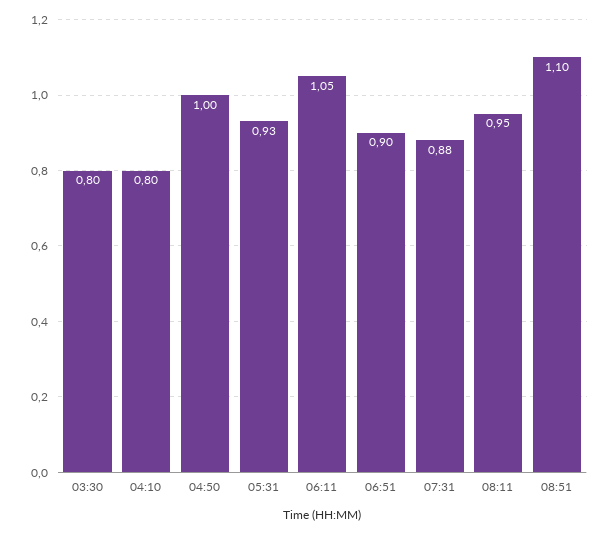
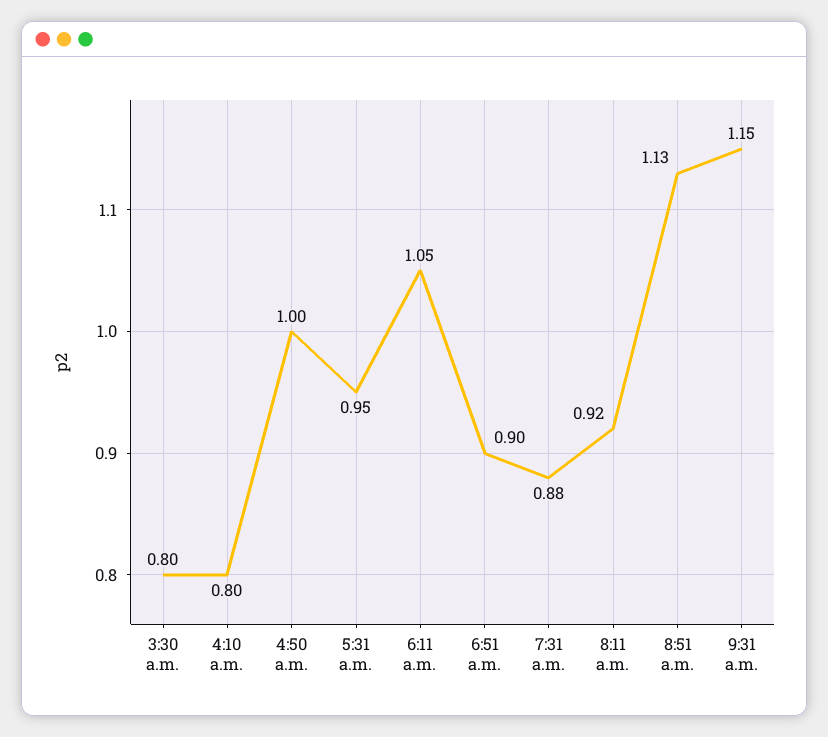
05:31: 0.93 -> 0.95
08:11: 0.95 -> 0.92
08:51: 1.1 -> 1.13
9:31 a.m.: none -> 1.15

